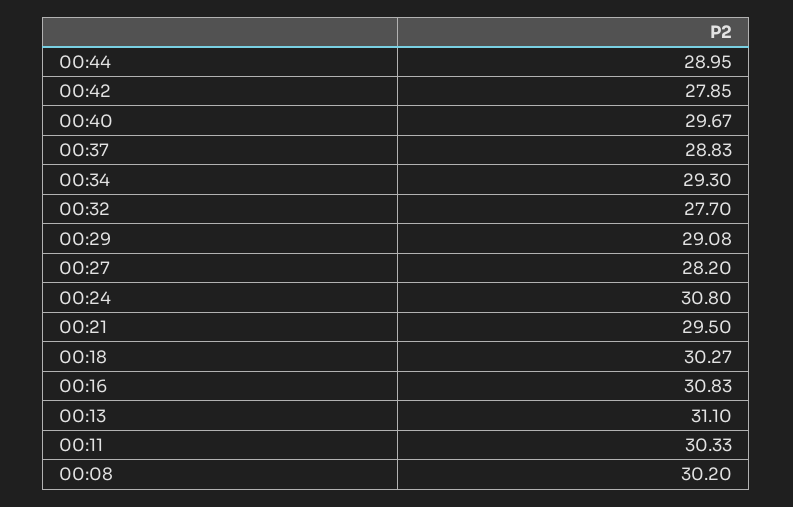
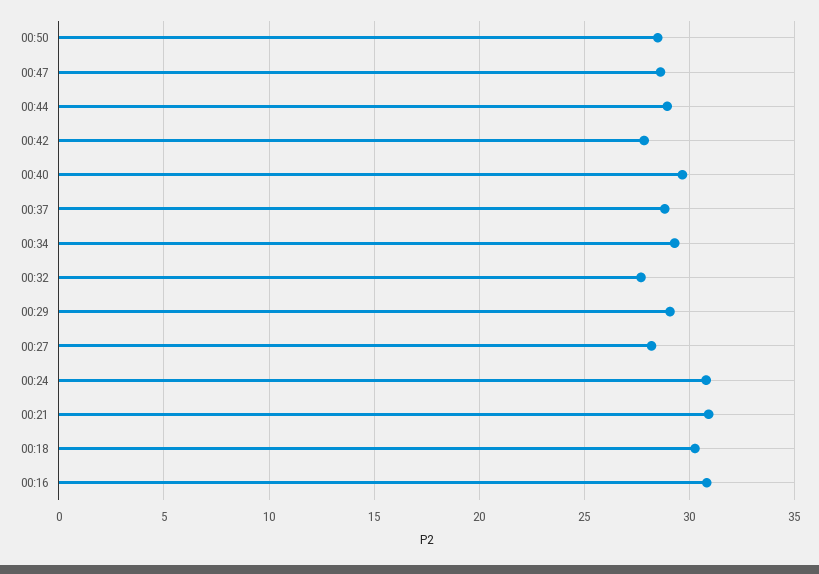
00:21: 29.5 -> 31
00:13: 31.1 -> none
00:11: 30.33 -> none
00:08: 30.2 -> none
00:50: none -> 28.5
00:47: none -> 28.5

